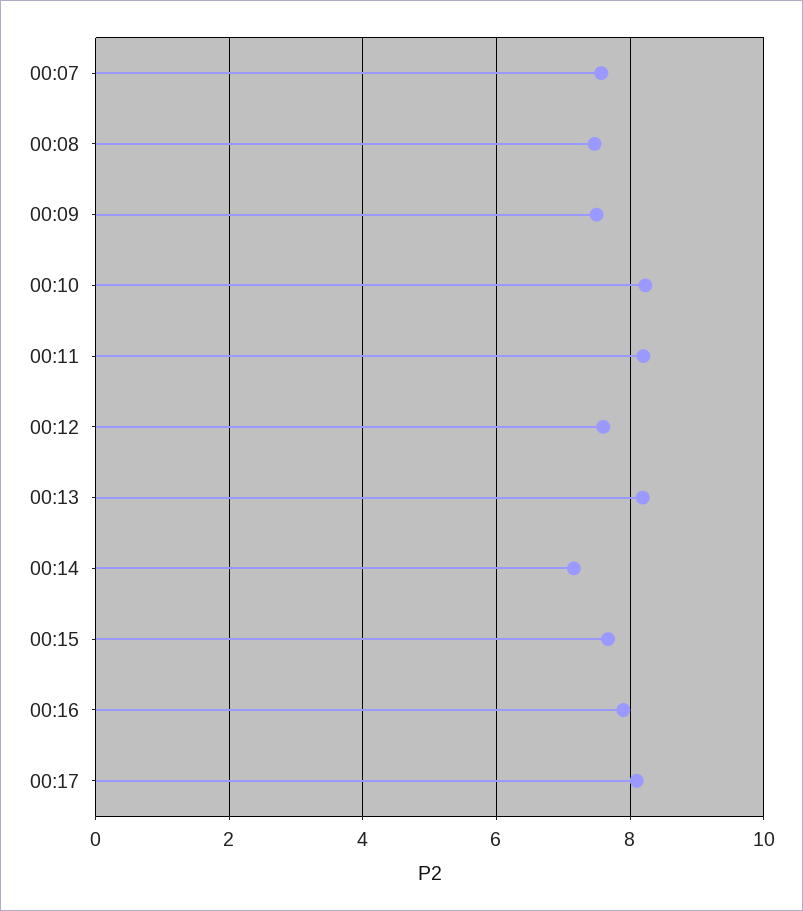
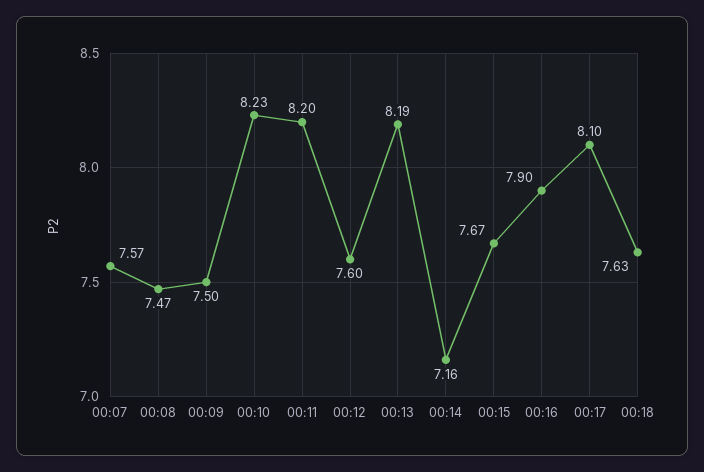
00:18: none -> 7.63

